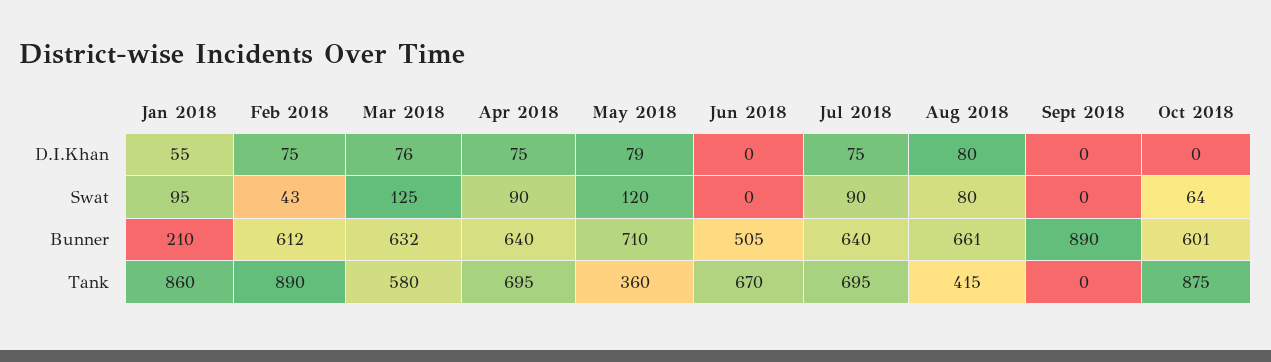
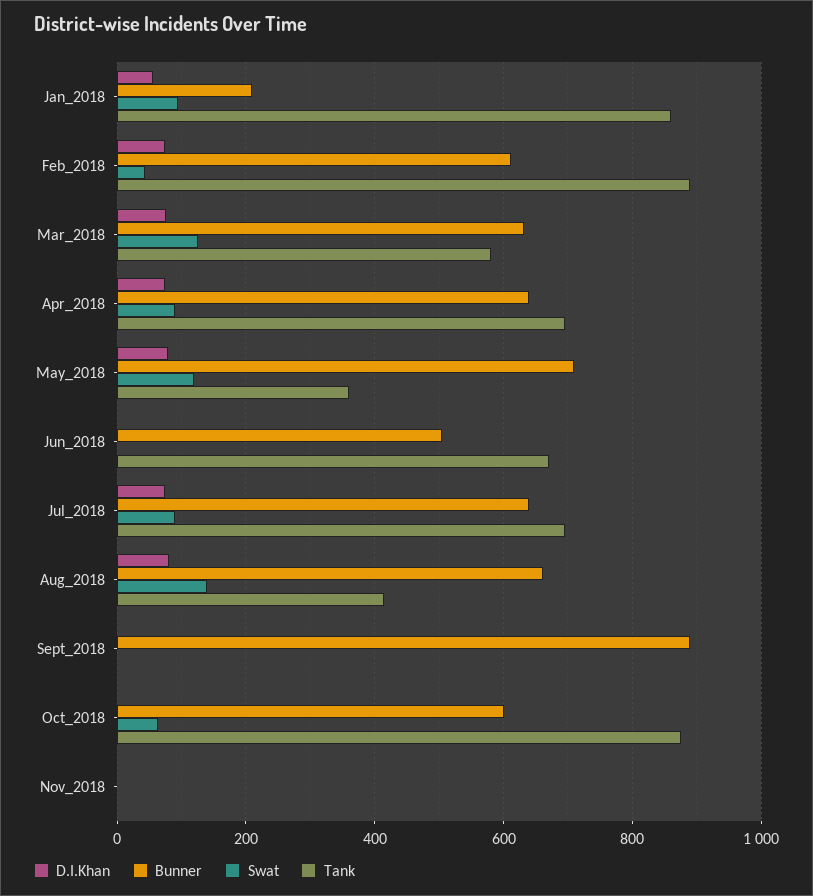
Swat, Aug 2018: 80 -> 140
D.I.Khan, Nov_2018: none -> 0
Bunner, Nov_2018: none -> 0
Swat, Nov_2018: none -> 0
Tank, Nov_2018: none -> 0

